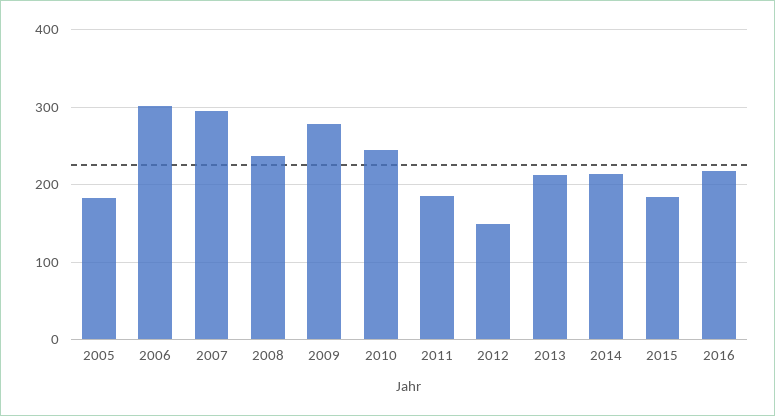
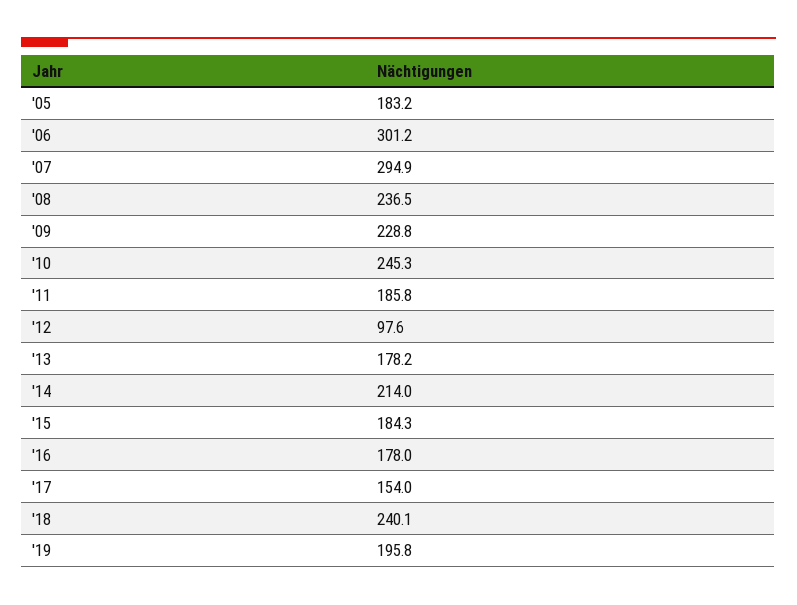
2009: 280 -> 228.8
2012: 150 -> 97.6
2013: 210 -> 178.2
2016: 220 -> 178
'17: none -> 154
'18: none -> 240.1
'19: none -> 195.8

